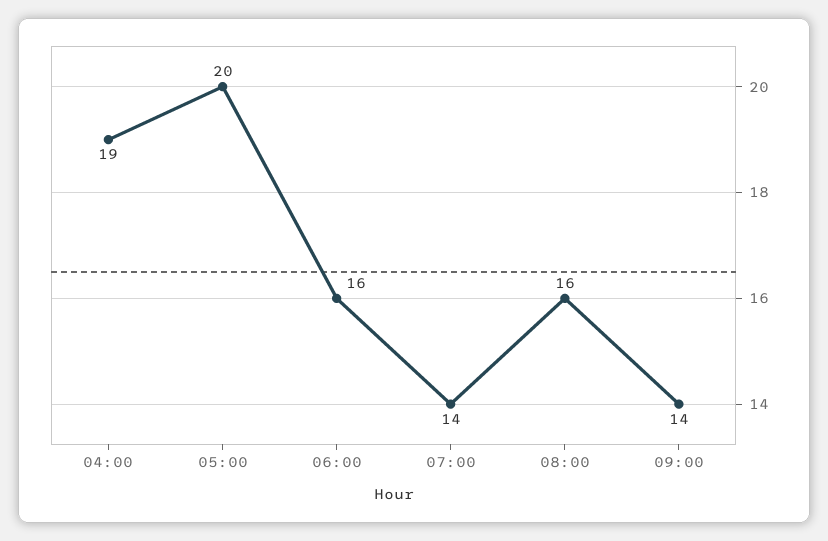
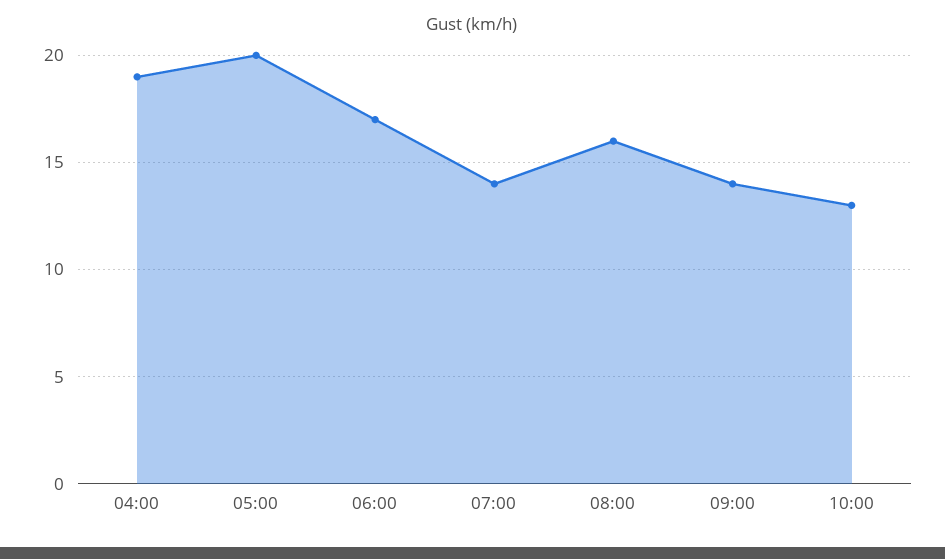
06:00: 16 -> 17
10:00: none -> 13

